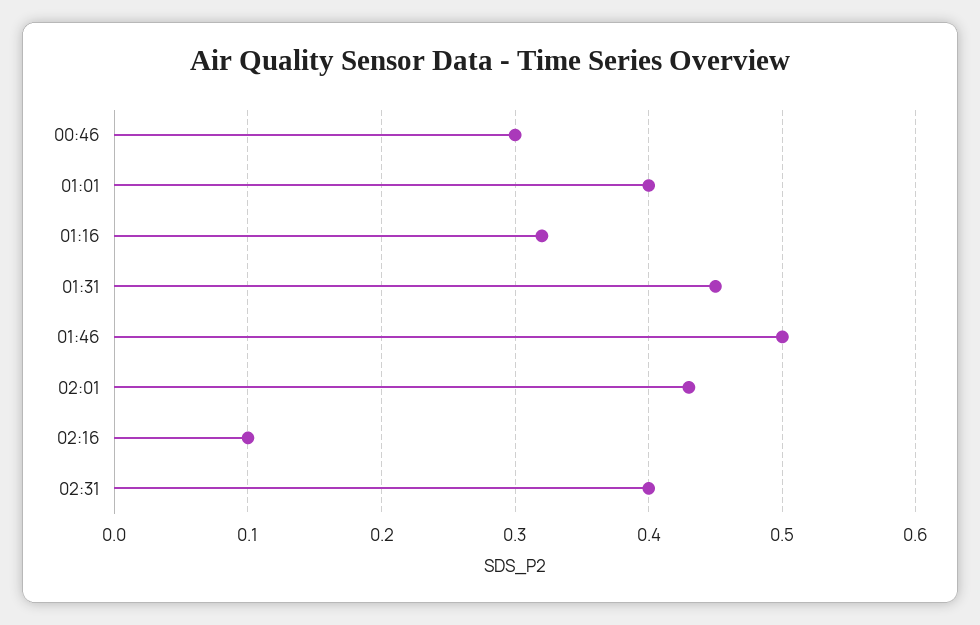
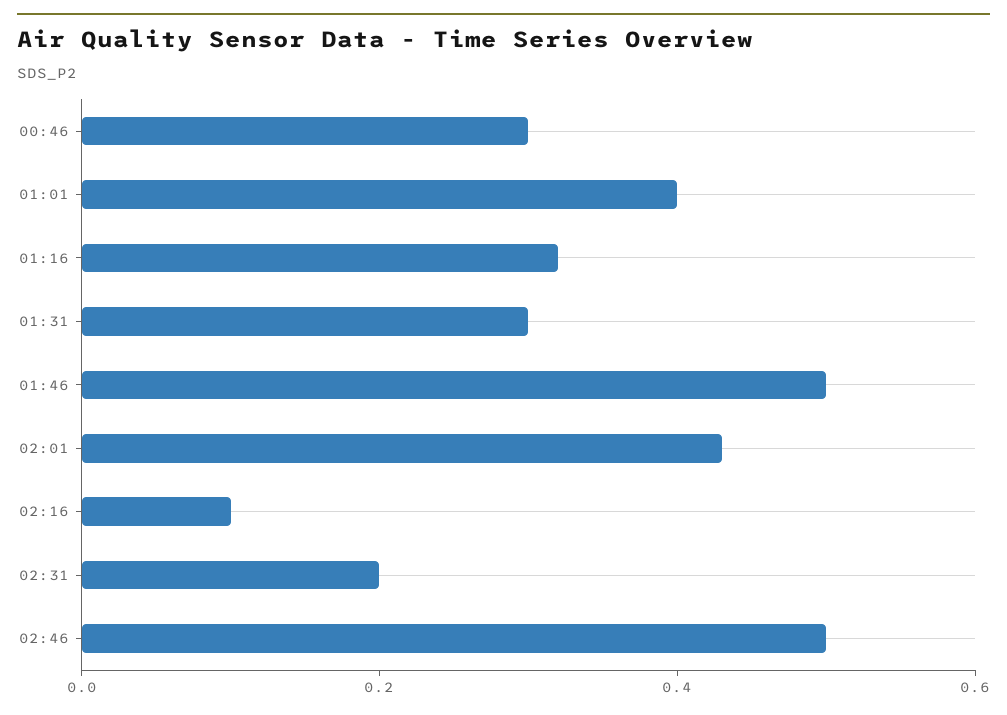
01:31: 0.45 -> 0.3
02:31: 0.4 -> 0.2
02:46: none -> 0.5

